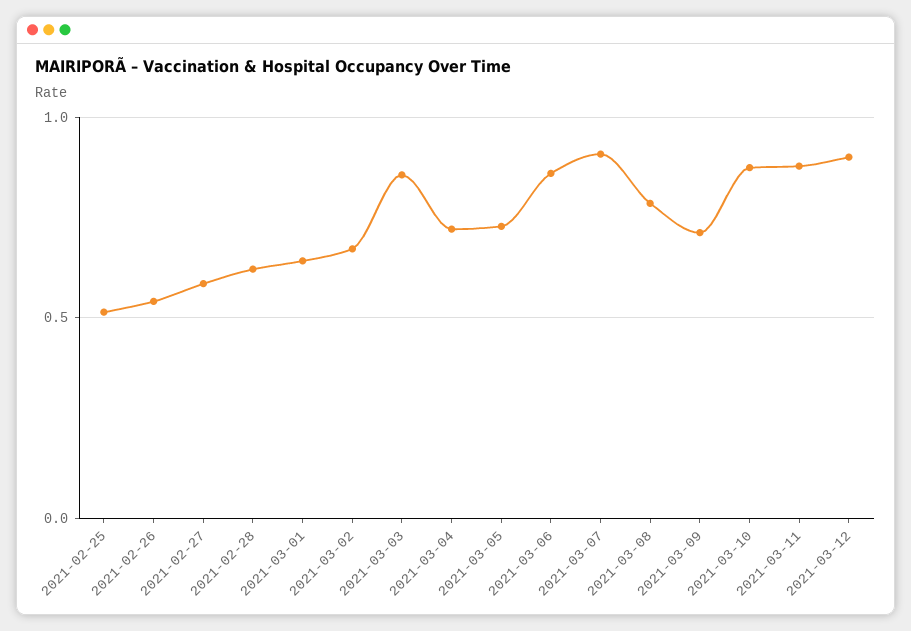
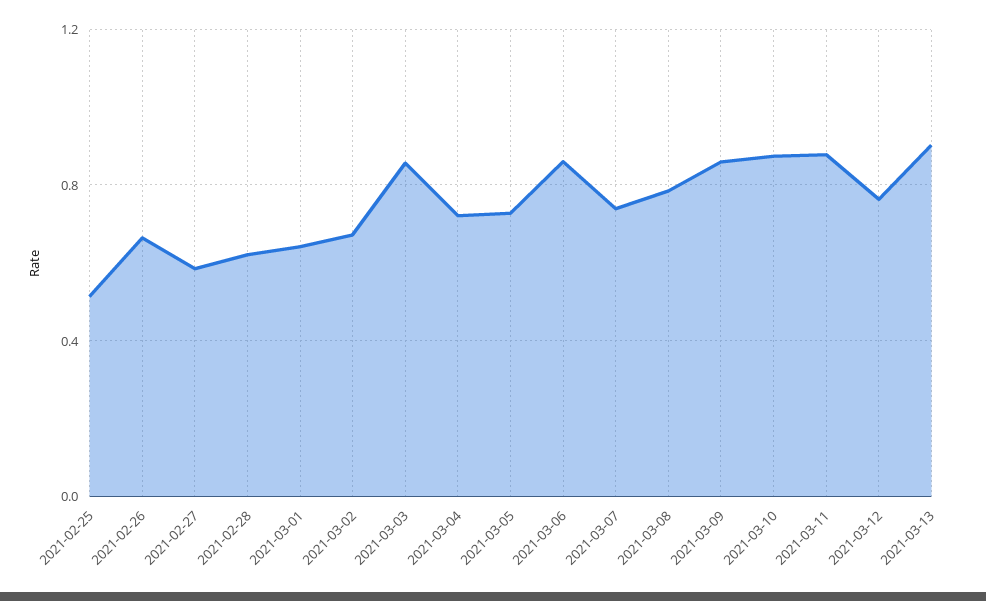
2021-02-26: 0.55 -> 0.65
2021-03-07: 0.9 -> 0.75
2021-03-09: 0.7 -> 0.85
2021-03-12: 0.9 -> 0.75
2021-03-13: none -> 0.9

